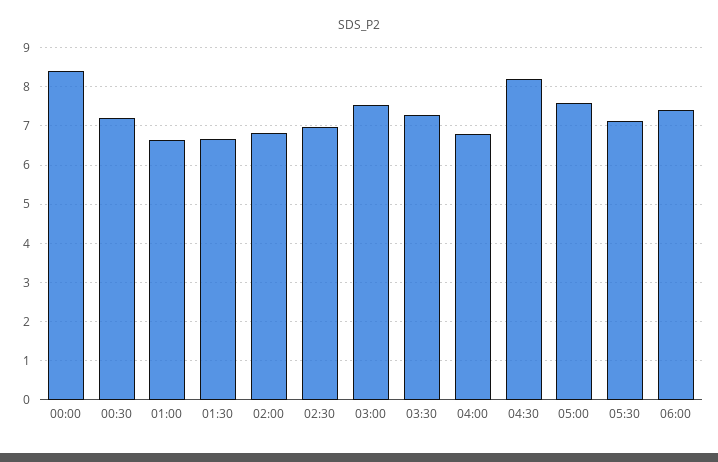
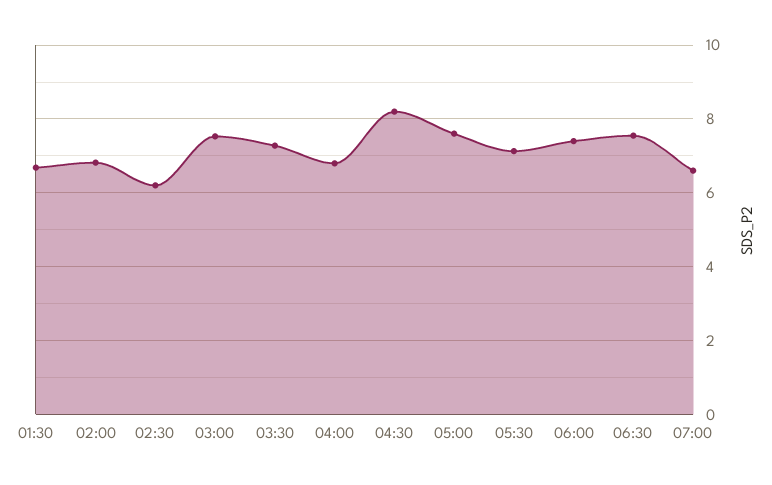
00:00: 8.4 -> none
00:30: 7.2 -> none
01:00: 6.6 -> none
02:30: 7 -> 6.2
06:30: none -> 7.6
07:00: none -> 6.6

